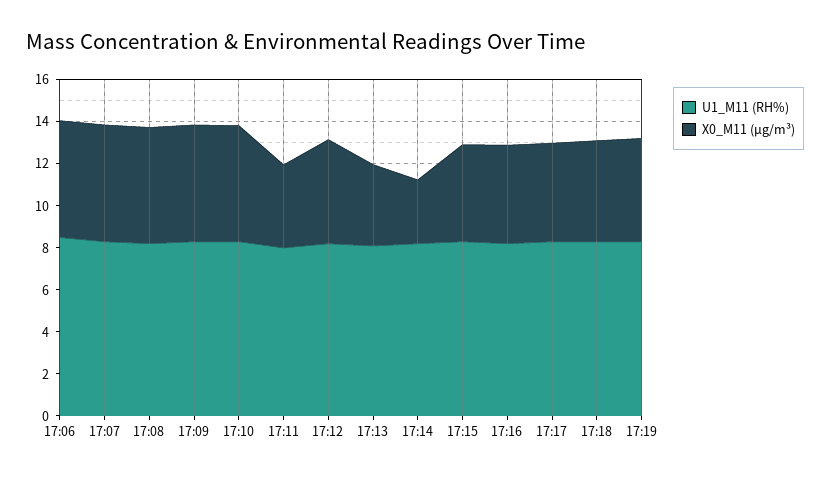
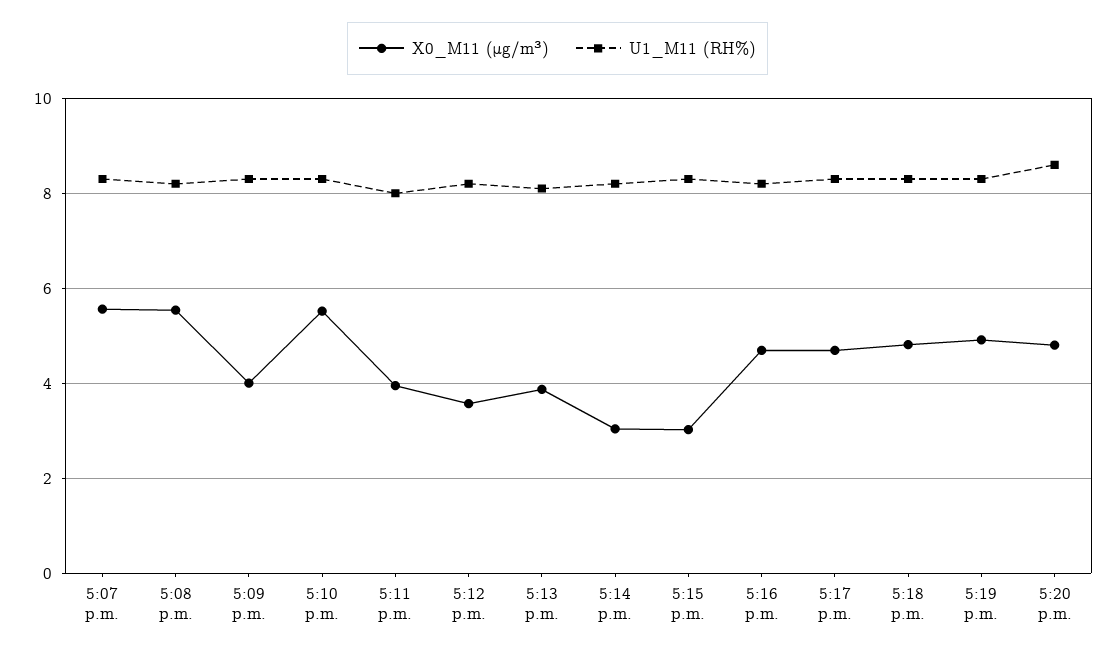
U1_M11 (RH%), 17:06: 8.5 -> none
X0_M11 (μg/m³), 17:06: 5.5 -> none
X0_M11 (μg/m³), 17:09: 5.5 -> 4
X0_M11 (μg/m³), 17:12: 5 -> 3.6
X0_M11 (μg/m³), 17:15: 4.5 -> 3
X0_M11 (μg/m³), 5:20 p.m.: none -> 4.8
U1_M11 (RH%), 5:20 p.m.: none -> 8.6

